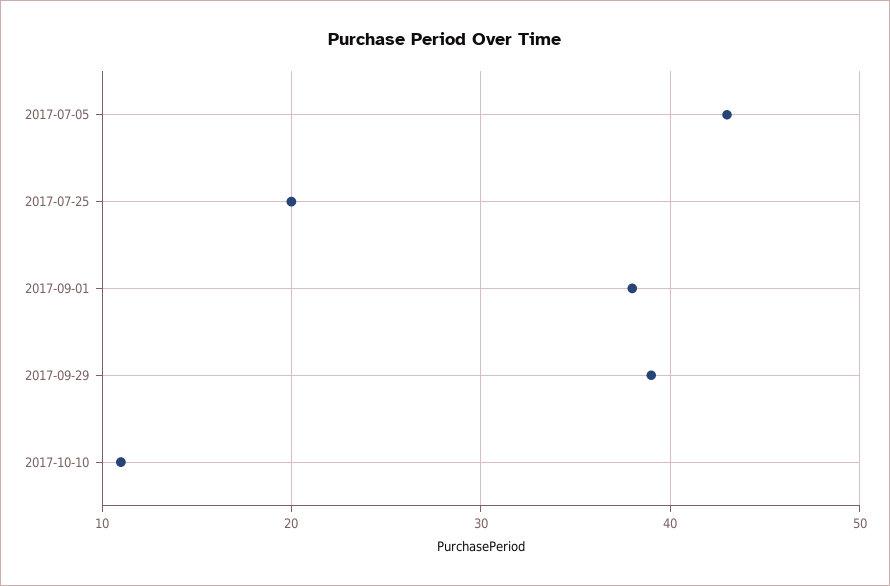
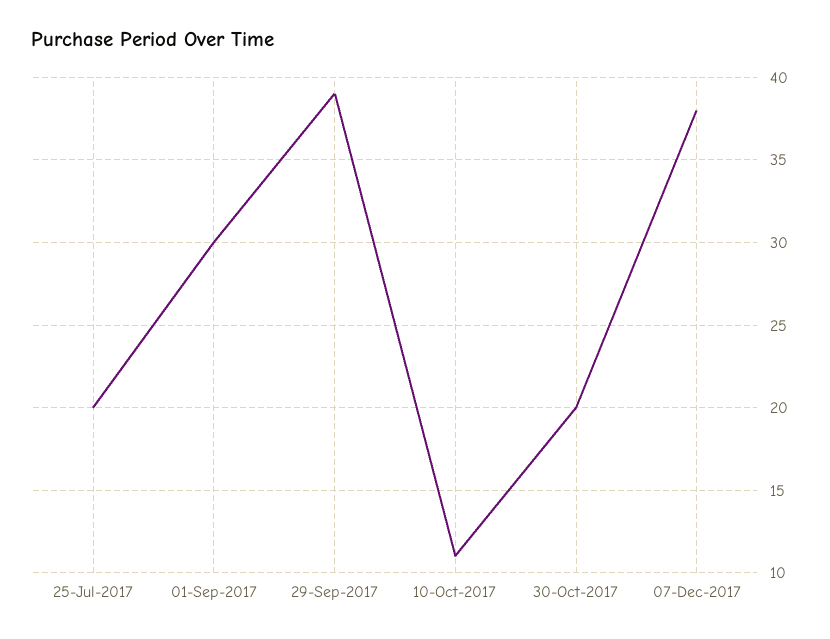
2017-07-05: 43 -> none
2017-09-01: 38 -> 30
30-Oct-2017: none -> 20
07-Dec-2017: none -> 38

